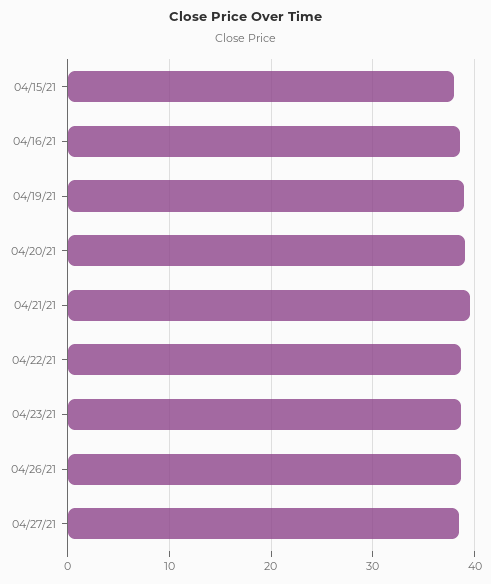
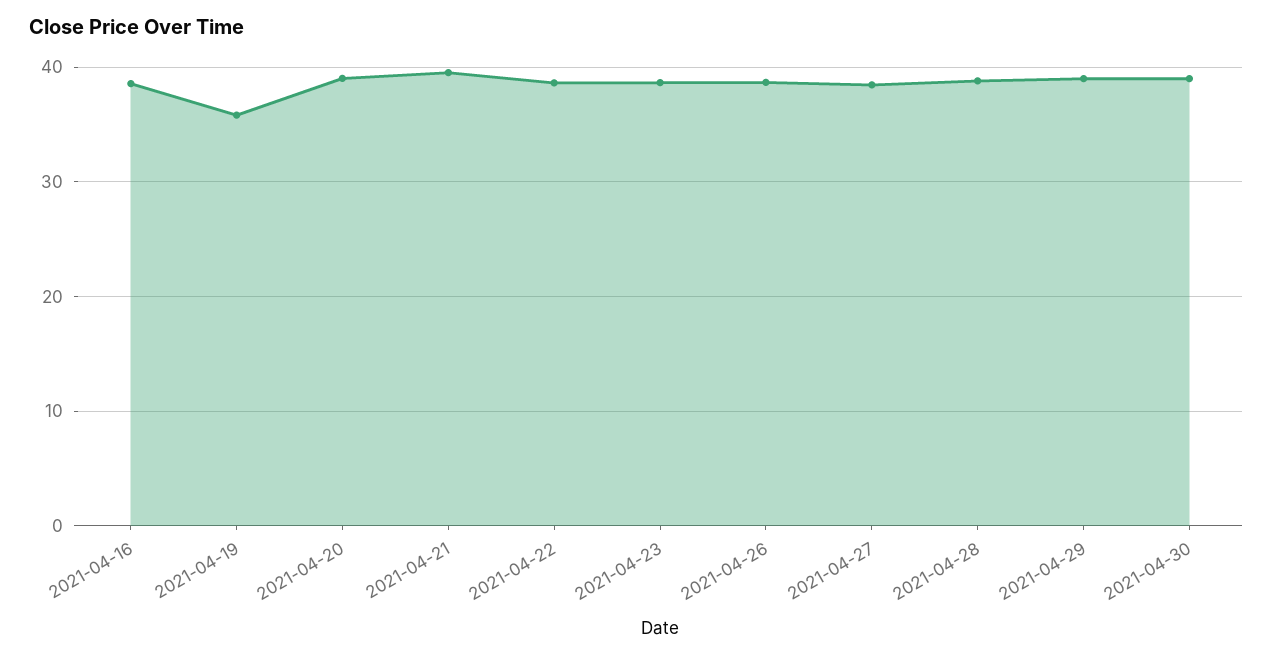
04/15/21: 38 -> none
04/19/21: 39 -> 36
2021-04-28: none -> 39
2021-04-29: none -> 39
2021-04-30: none -> 39

